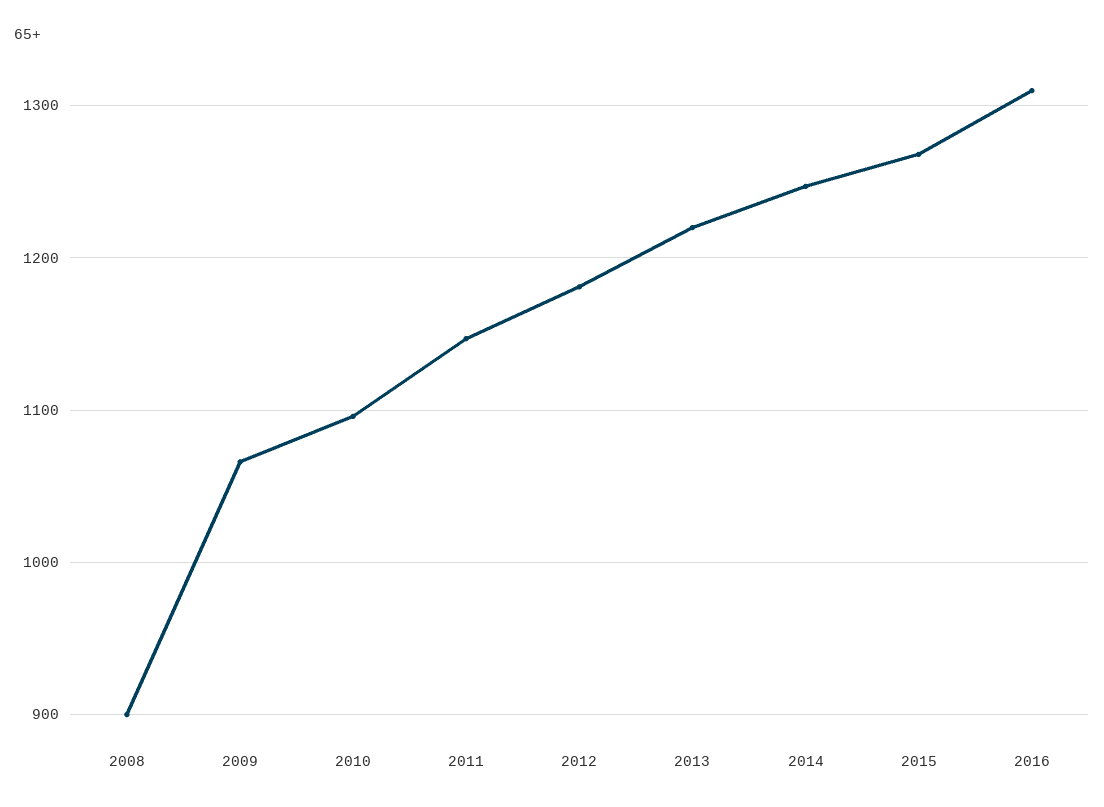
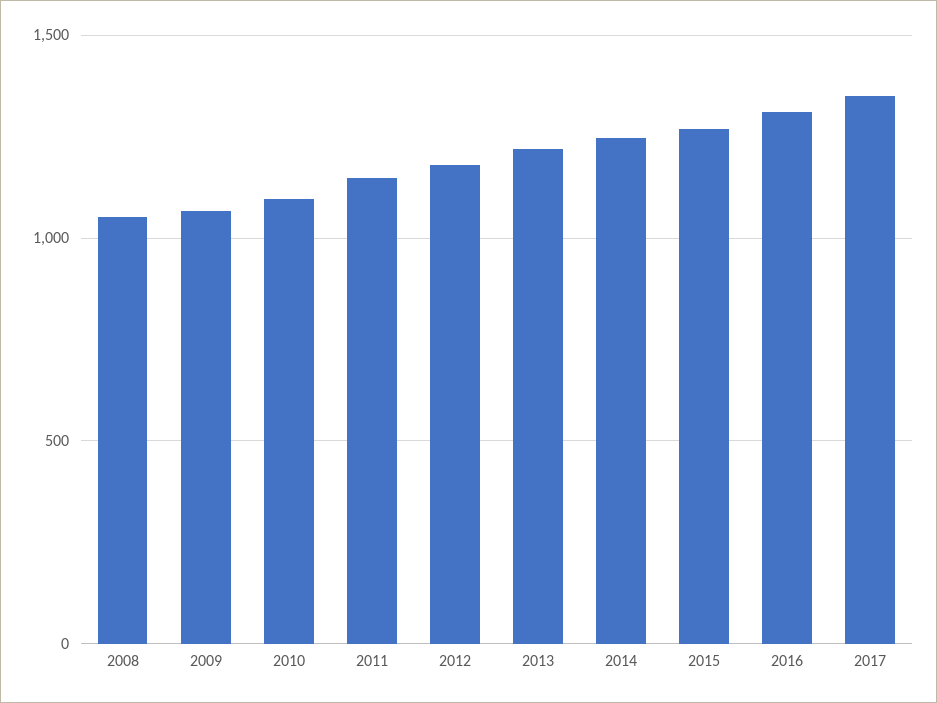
2008: 900 -> 1050
2017: none -> 1350

